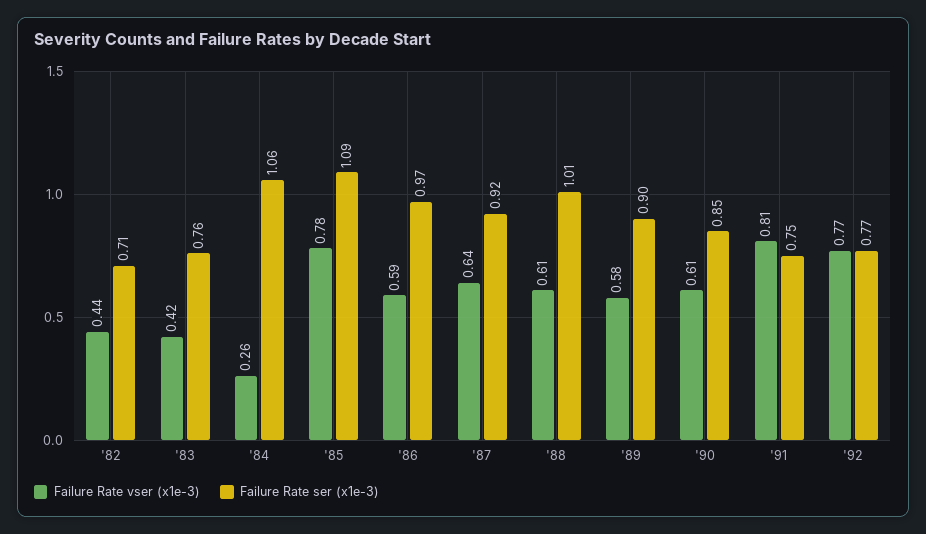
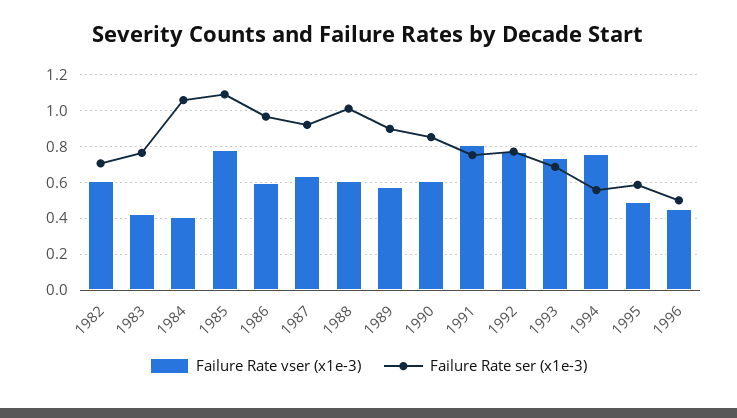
Failure Rate vser (x1e-3), '82: 0.44 -> 0.6
Failure Rate vser (x1e-3), '84: 0.26 -> 0.4
Failure Rate vser (x1e-3), 1993: none -> 0.75
Failure Rate ser (x1e-3), 1993: none -> 0.7
Failure Rate vser (x1e-3), 1994: none -> 0.75
Failure Rate ser (x1e-3), 1994: none -> 0.55
Failure Rate vser (x1e-3), 1995: none -> 0.5
Failure Rate ser (x1e-3), 1995: none -> 0.6
Failure Rate vser (x1e-3), 1996: none -> 0.45
Failure Rate ser (x1e-3), 1996: none -> 0.5

